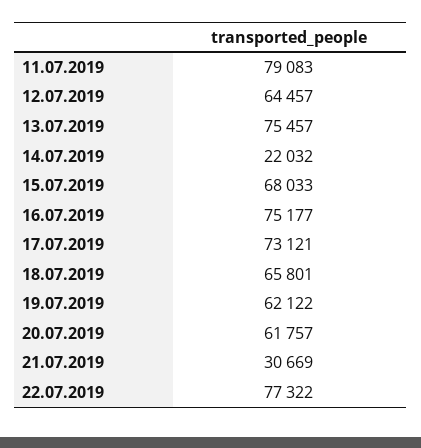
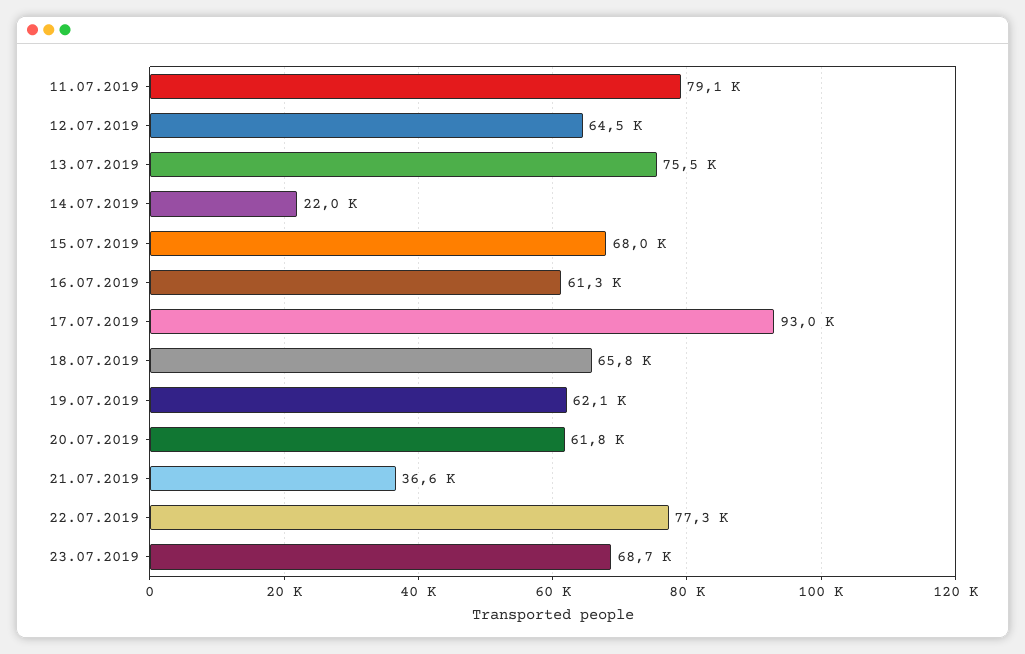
16.07.2019: 75177 -> 61300
17.07.2019: 73121 -> 93000
21.07.2019: 30669 -> 36600
23.07.2019: none -> 68700

